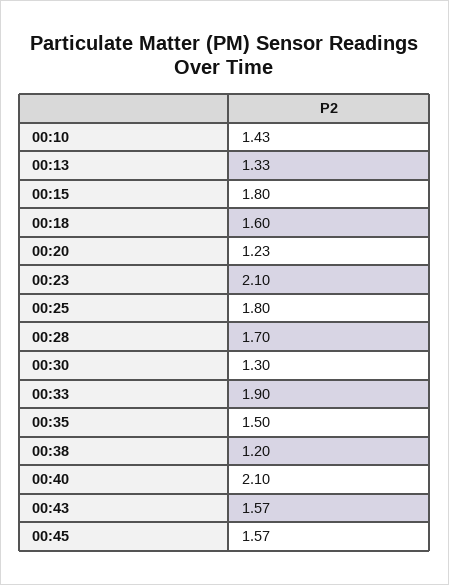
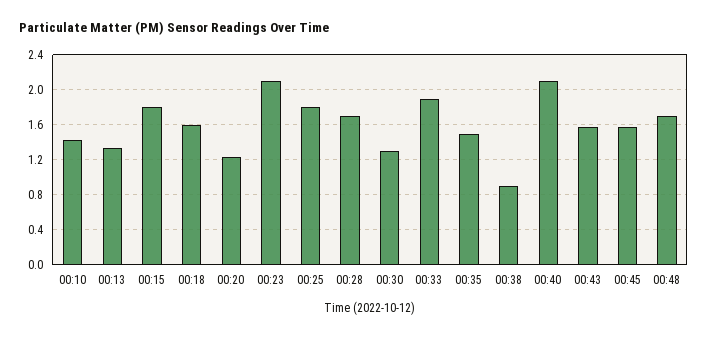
00:38: 1.2 -> 0.9
00:48: none -> 1.7

